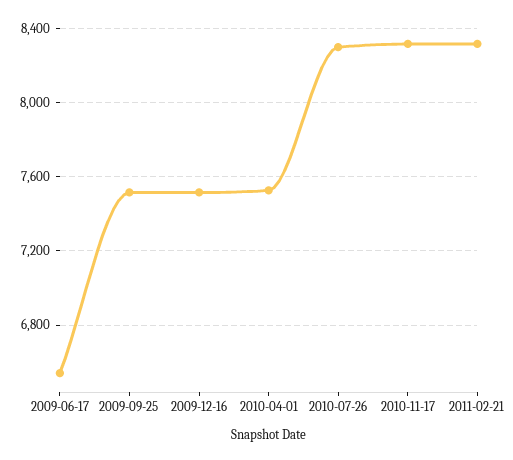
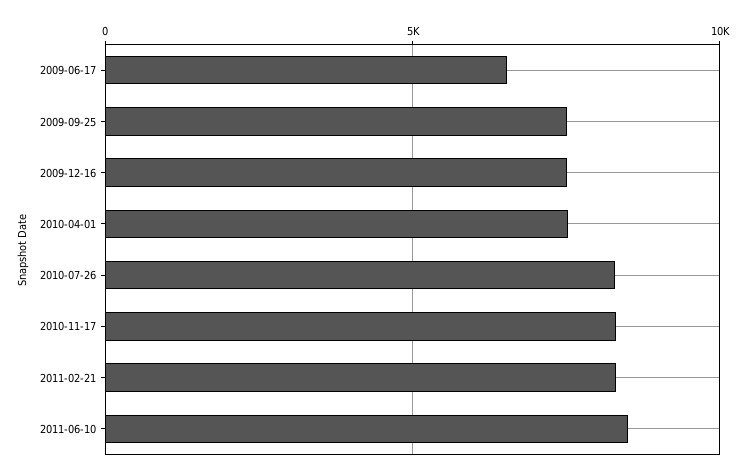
2011-06-10: none -> 8500

